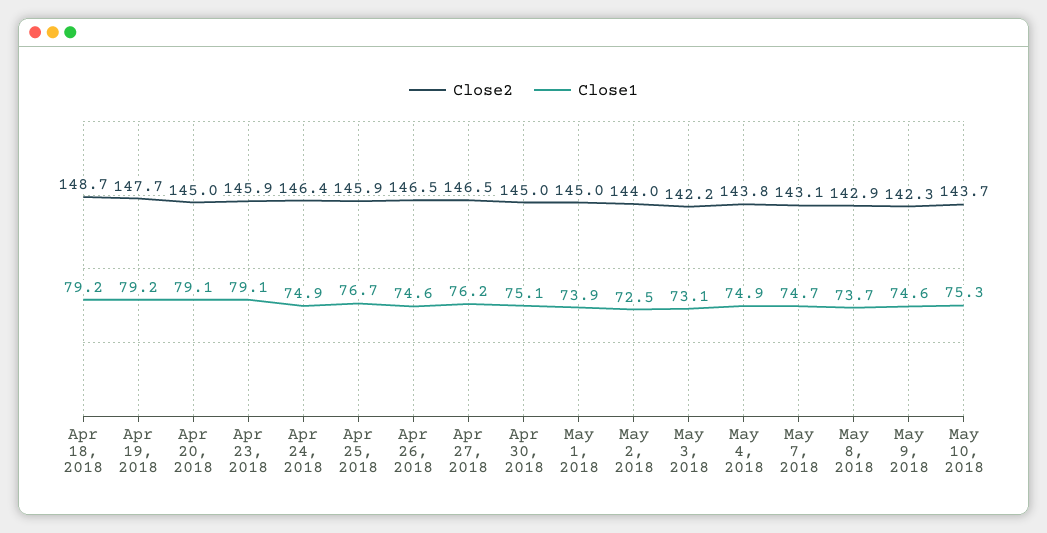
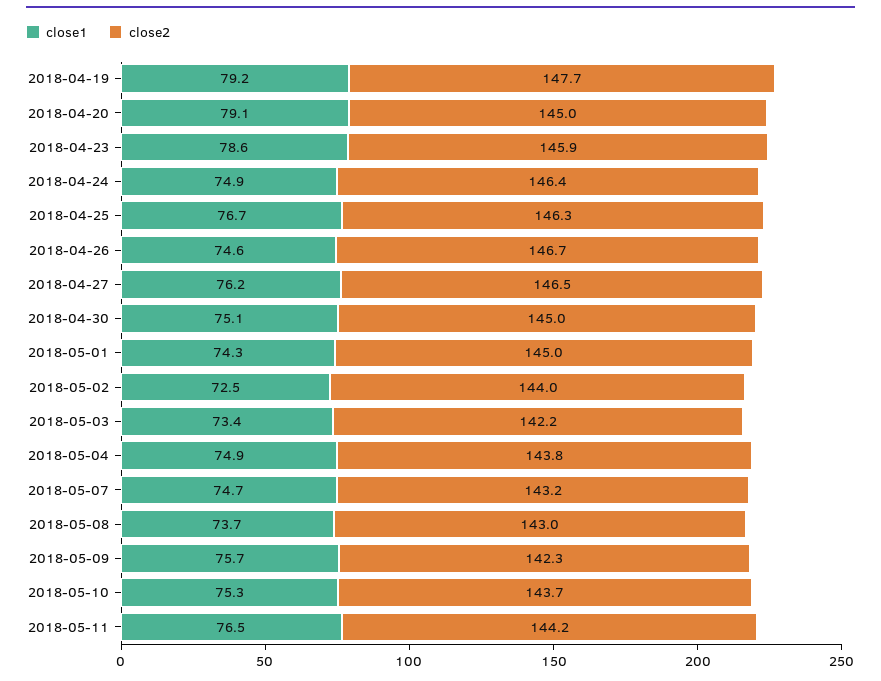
Close2, Apr 18, 2018: 148.7 -> none
Close1, Apr 18, 2018: 79.2 -> none
Close1, Apr 23, 2018: 79.1 -> 78.6
Close2, Apr 25, 2018: 145.9 -> 146.3
Close2, Apr 26, 2018: 146.5 -> 146.7
Close1, May 1, 2018: 73.9 -> 74.3
Close1, May 3, 2018: 73.1 -> 73.4
Close2, May 7, 2018: 143.1 -> 143.2
Close2, May 8, 2018: 142.9 -> 143
Close1, May 9, 2018: 74.6 -> 75.7
Close1, 2018-05-11: none -> 76.5
Close2, 2018-05-11: none -> 144.2

